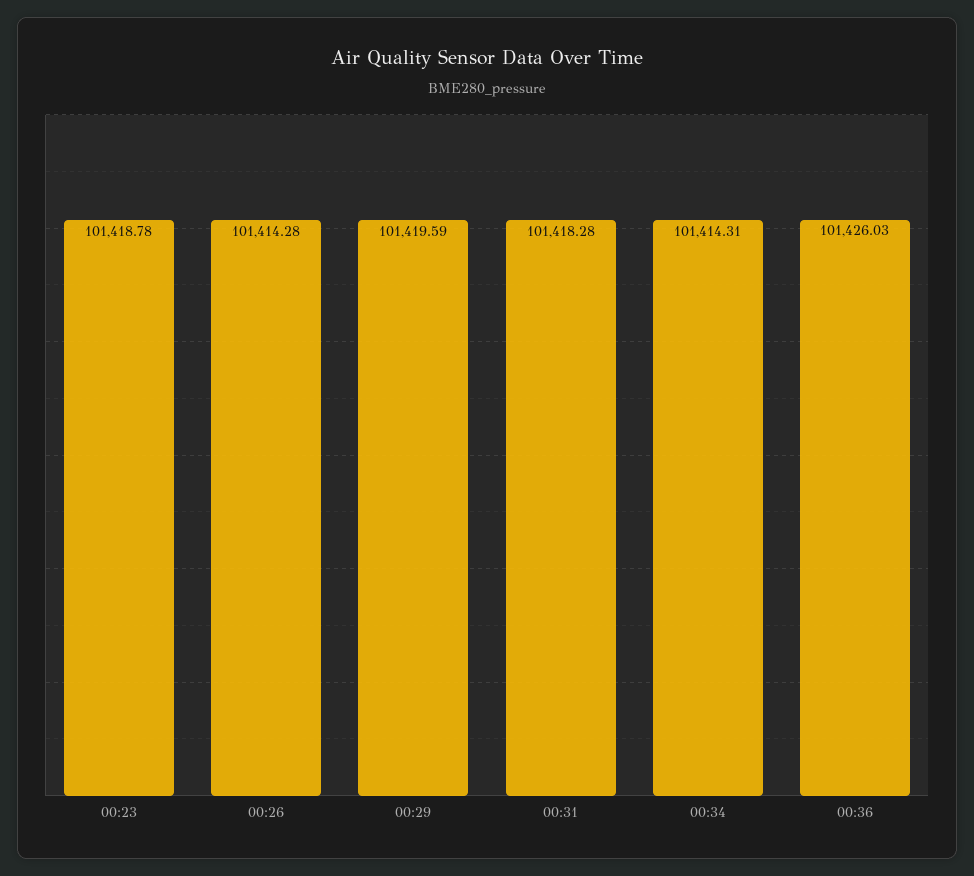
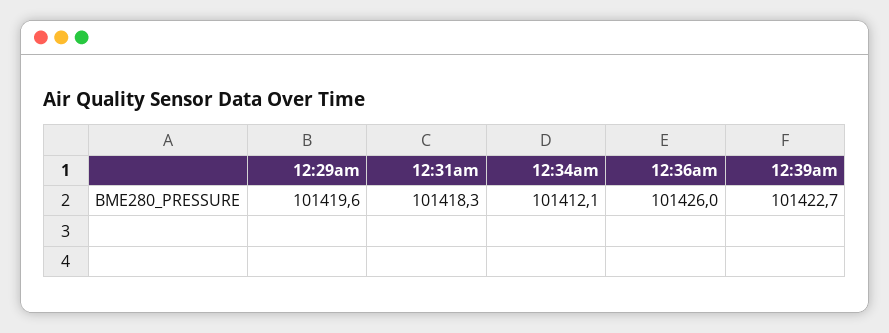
00:23: 101418.78 -> none
00:26: 101414.28 -> none
00:34: 101414.31 -> 101412.1
12:39am: none -> 101422.7

